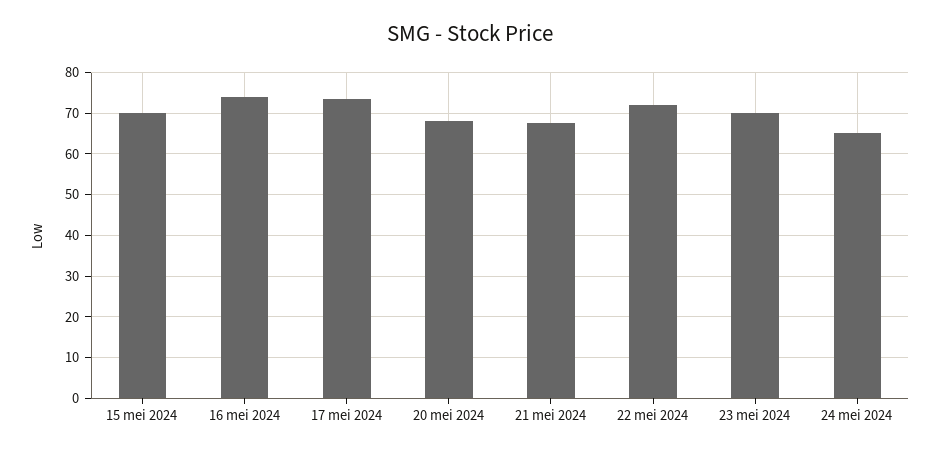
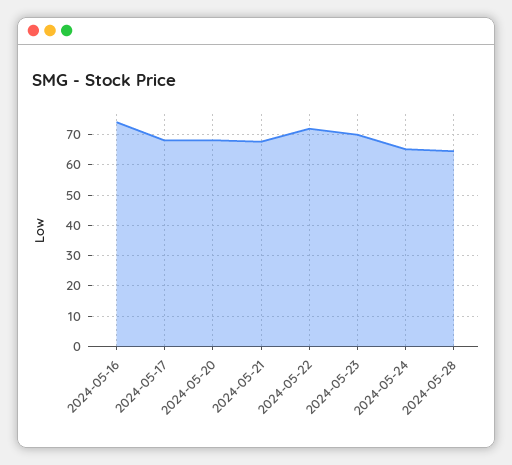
15 mei 2024: 70 -> none
17 mei 2024: 74 -> 68
2024-05-28: none -> 64

